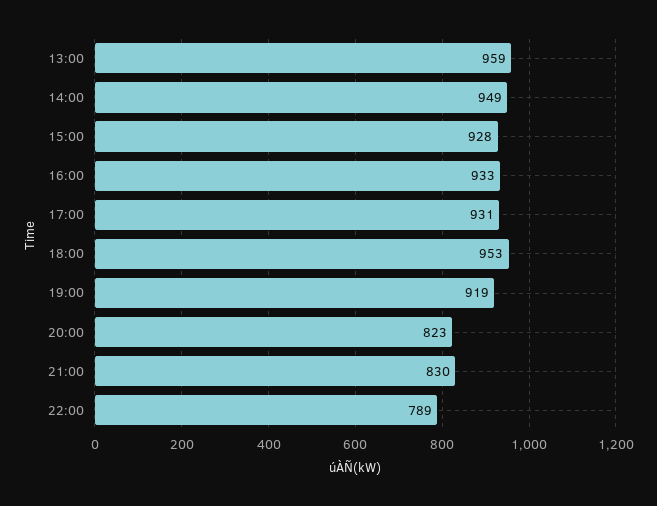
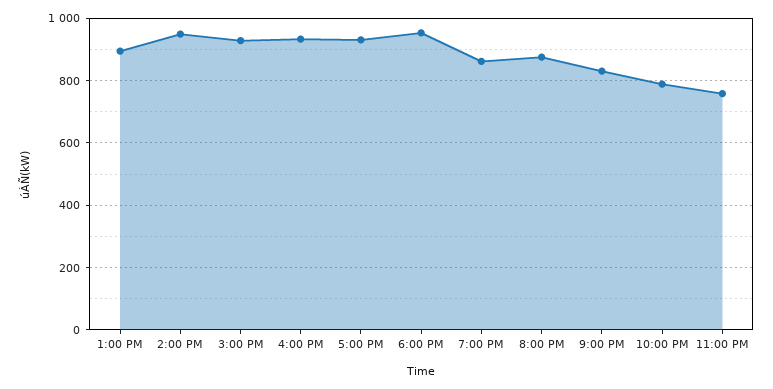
13:00: 959 -> 900
19:00: 919 -> 860
20:00: 823 -> 880
11:00 PM: none -> 760

